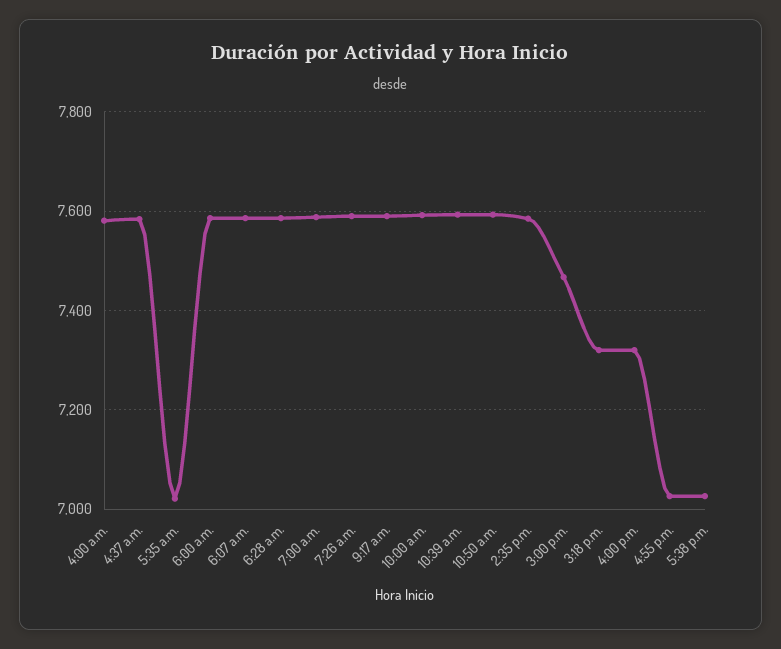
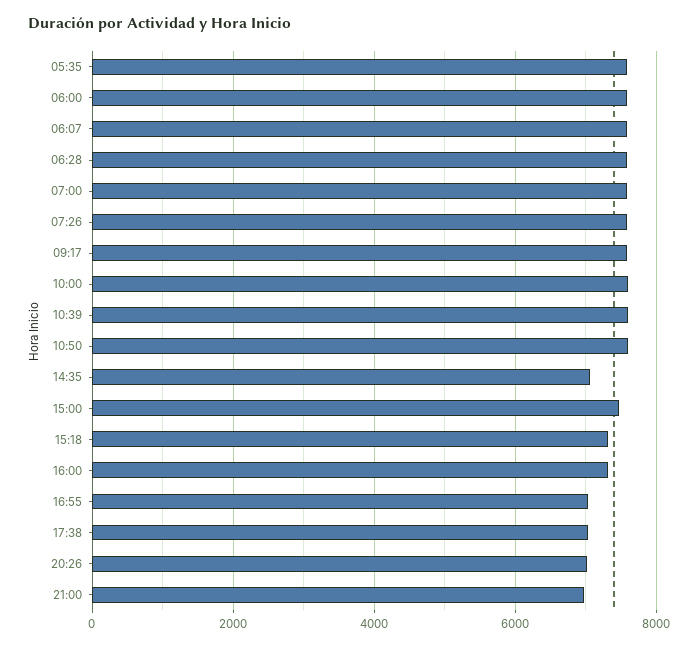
4:00 a.m.: 7580 -> none
4:37 a.m.: 7580 -> none
5:35 a.m.: 7020 -> 7600
2:35 p.m.: 7580 -> 7000
20:26: none -> 7000
21:00: none -> 7000

